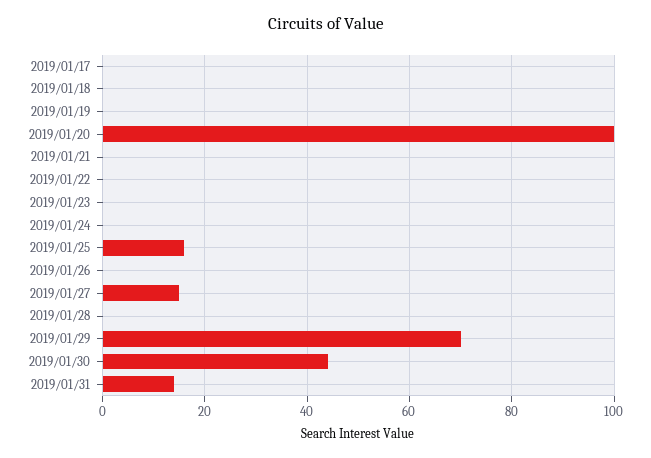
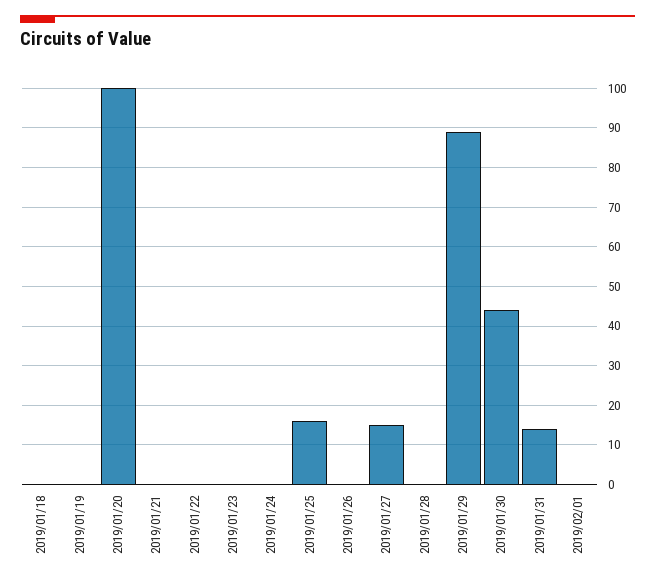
2019/01/17: 0 -> none
2019/01/29: 70 -> 90
2019/02/01: none -> 0

